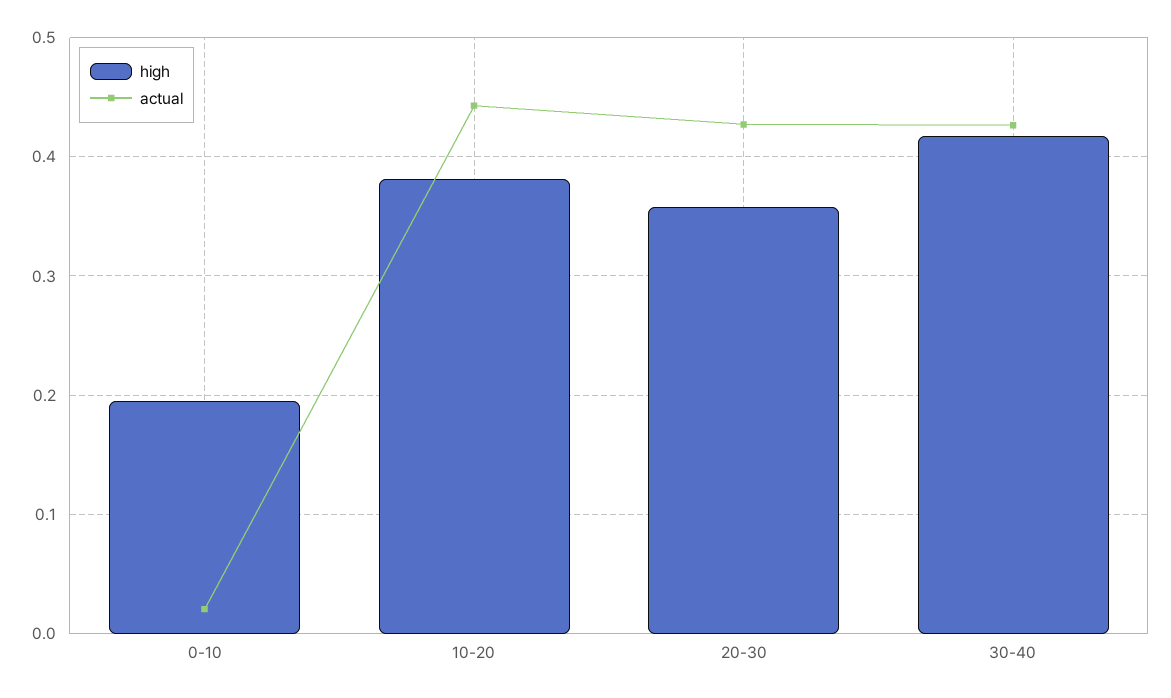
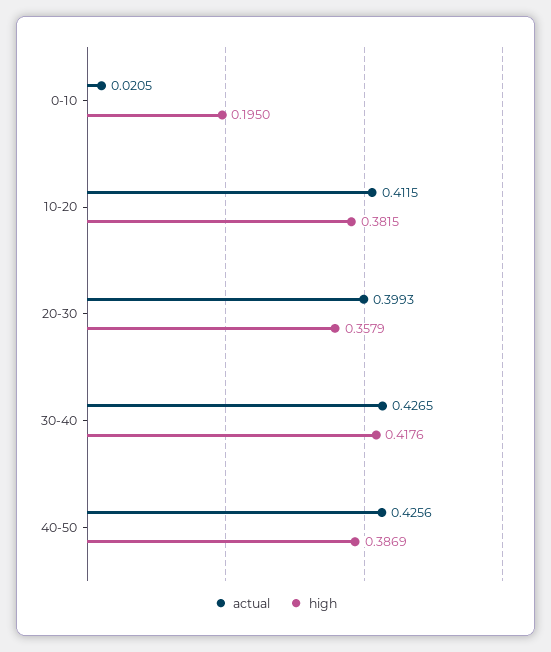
actual, 10-20: 0.44 -> 0.4115
actual, 20-30: 0.43 -> 0.3993
actual, 40-50: none -> 0.4256
high, 40-50: none -> 0.3869

